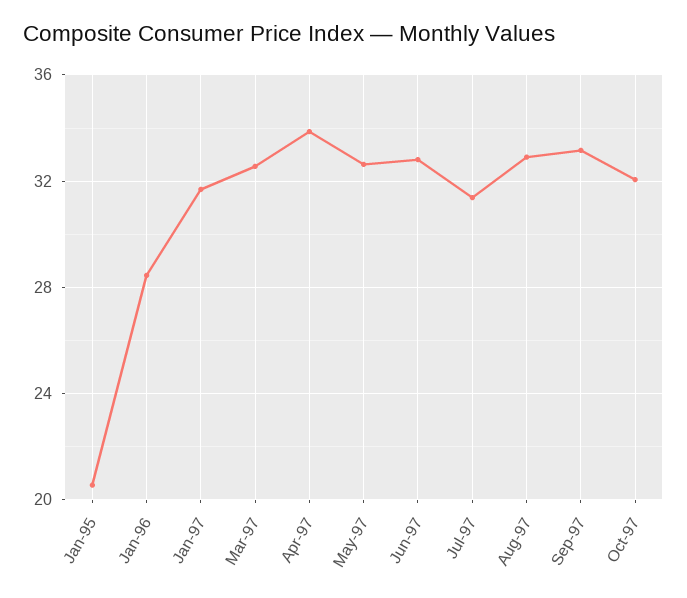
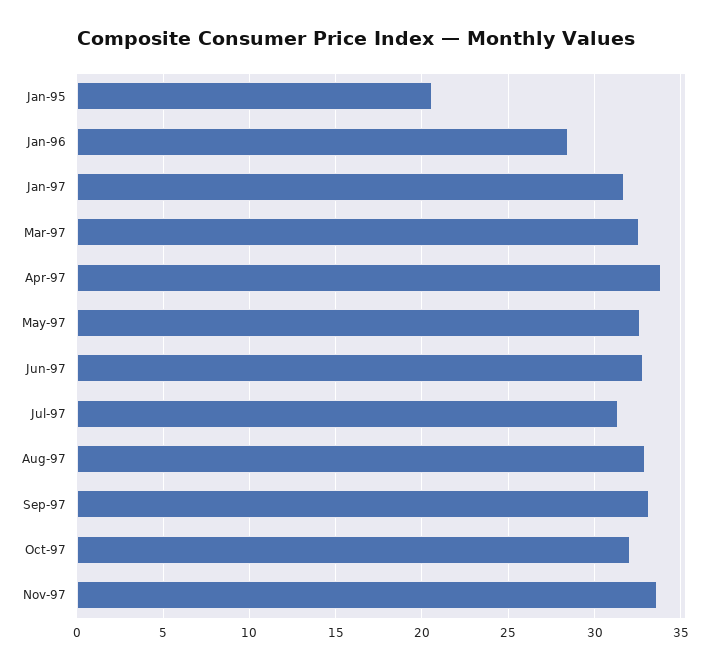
Nov-97: none -> 33.5

